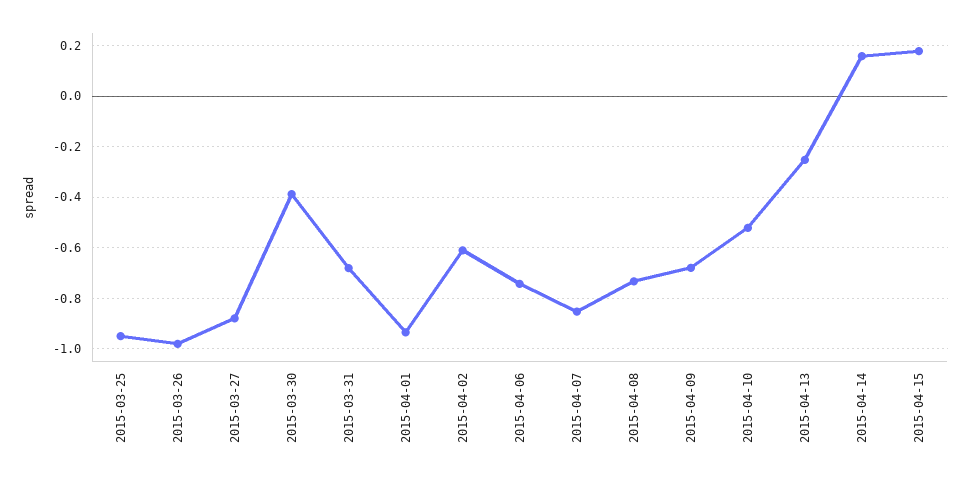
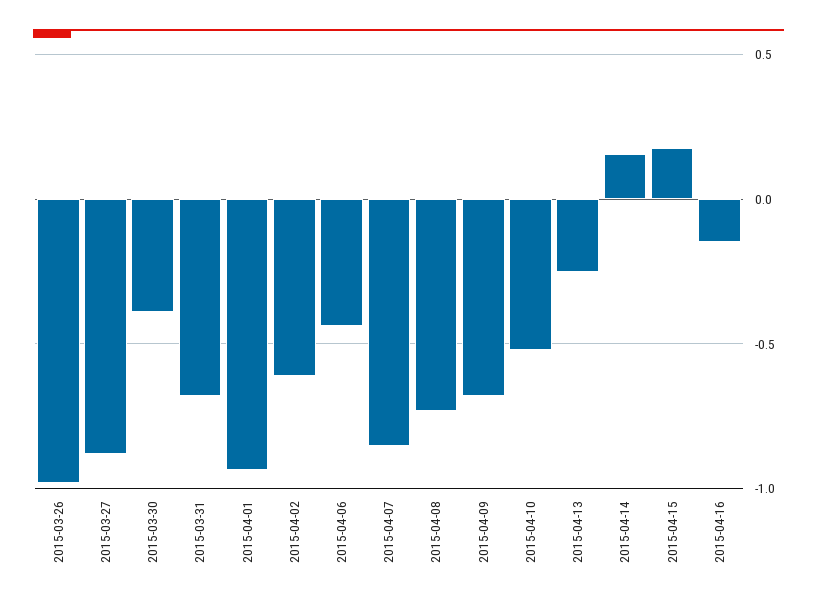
2015-03-25: -0.95 -> none
2015-04-06: -0.75 -> -0.45
2015-04-16: none -> -0.15

